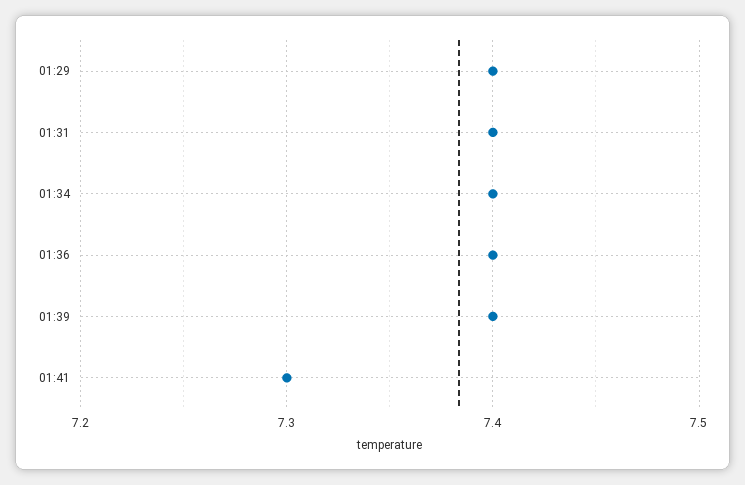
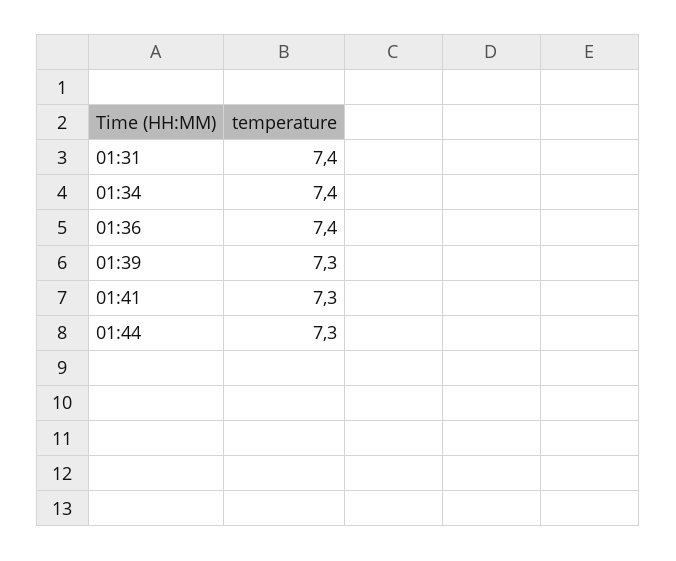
01:29: 7.4 -> none
01:39: 7.4 -> 7.3
01:44: none -> 7.3

